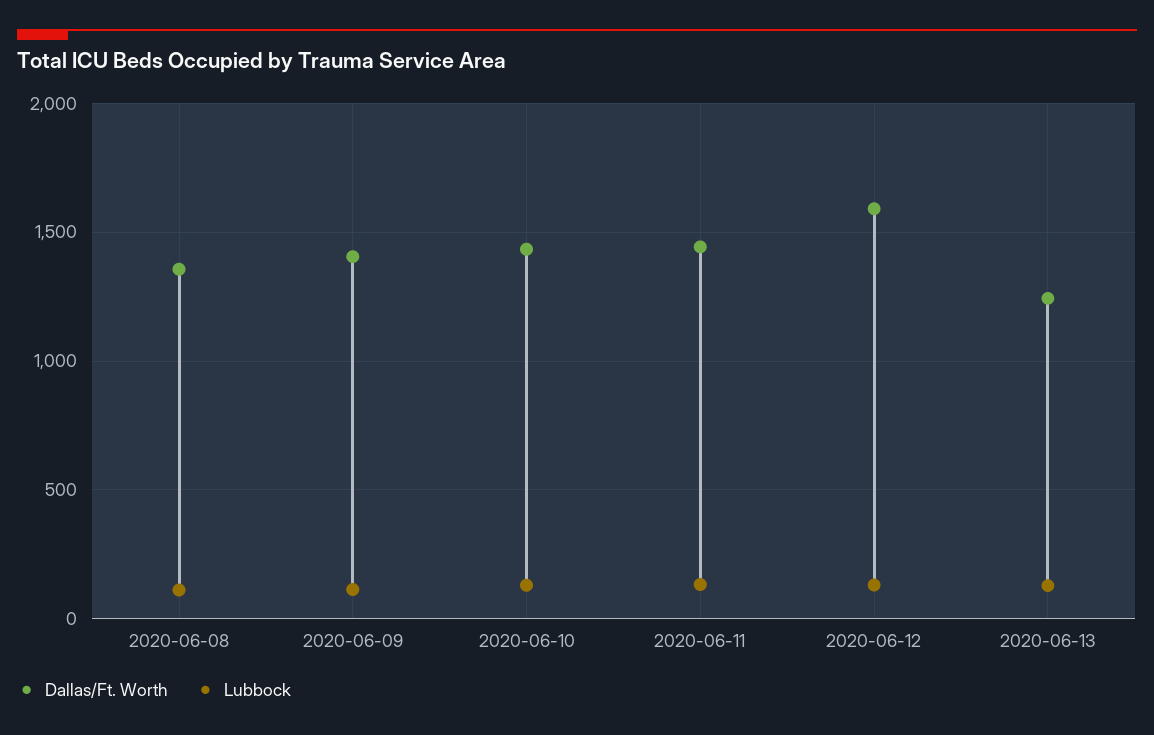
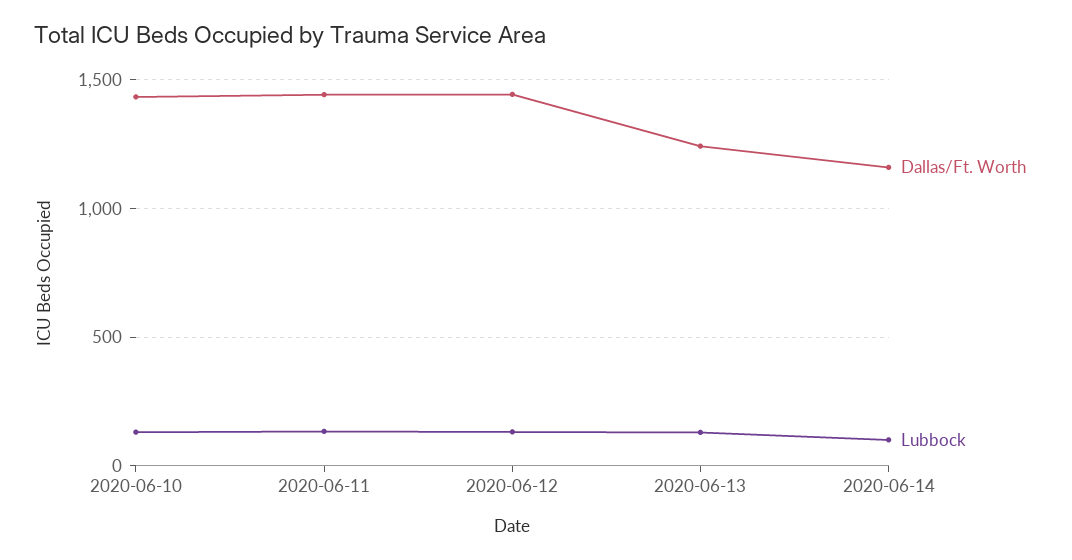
Dallas/Ft. Worth, 2020-06-08: 1350 -> none
Lubbock, 2020-06-08: 100 -> none
Dallas/Ft. Worth, 2020-06-09: 1400 -> none
Lubbock, 2020-06-09: 100 -> none
Dallas/Ft. Worth, 2020-06-12: 1600 -> 1450
Dallas/Ft. Worth, 2020-06-14: none -> 1150
Lubbock, 2020-06-14: none -> 100

